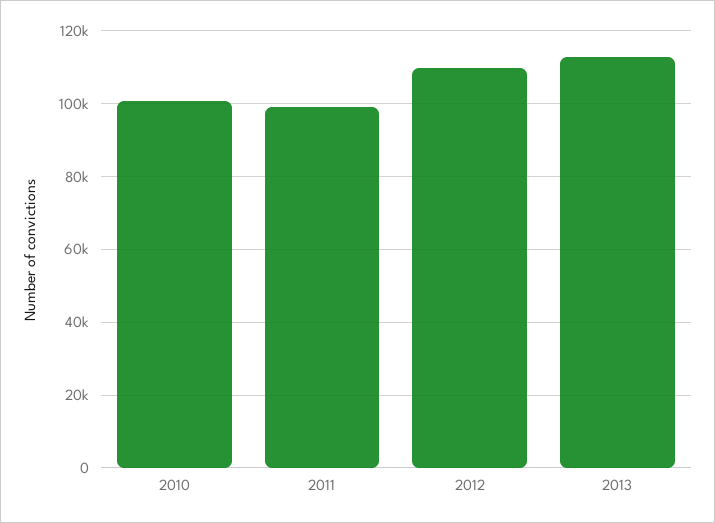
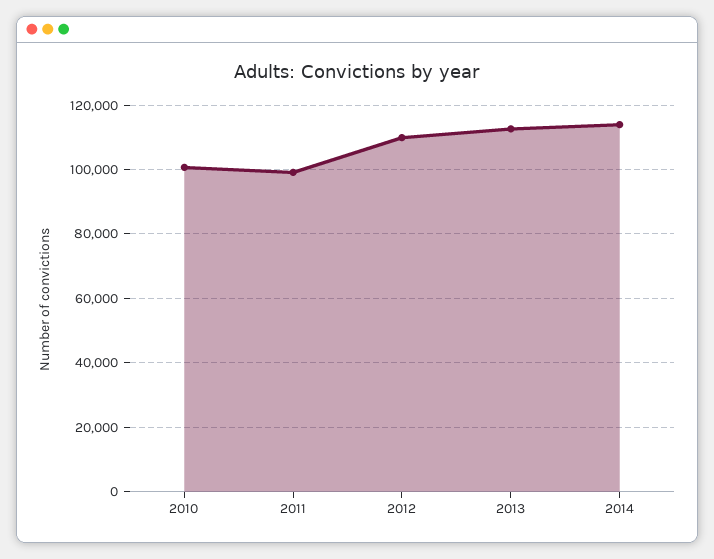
2014: none -> 114000

